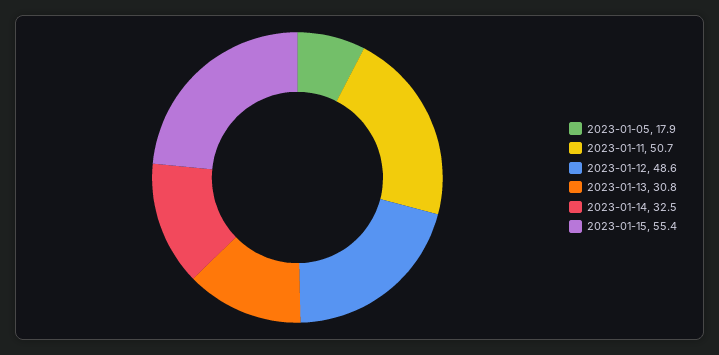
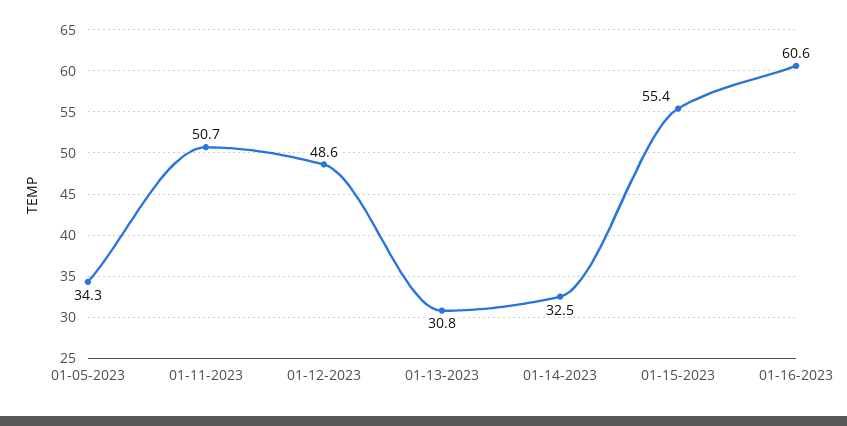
2023-01-05: 17.9 -> 34.3
01-16-2023: none -> 60.6

